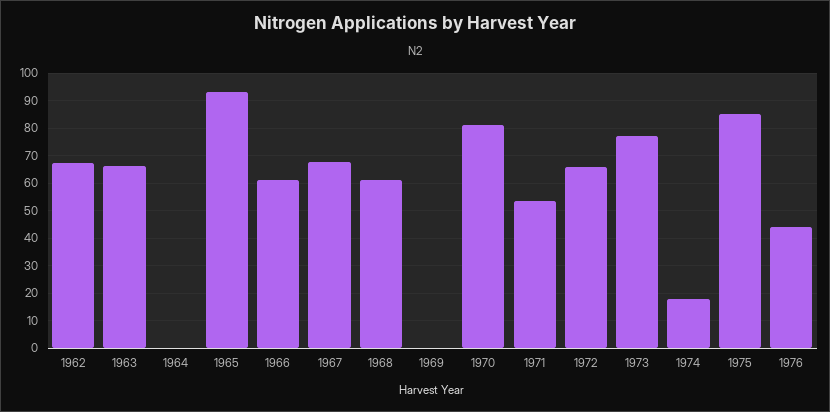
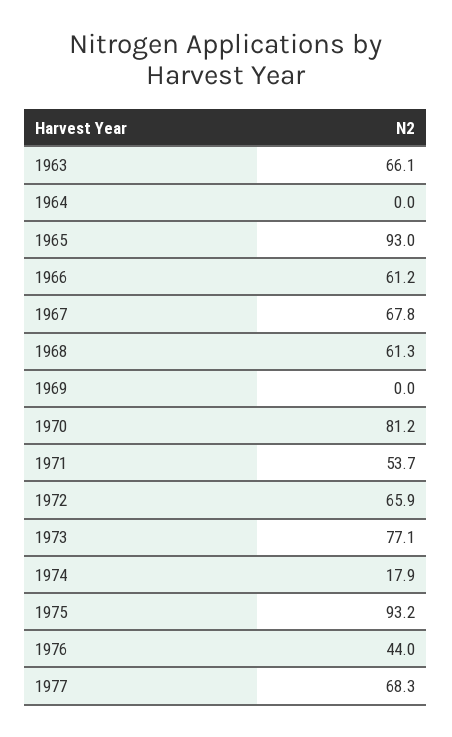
1962: 67.5 -> none
1975: 85 -> 93.2
1977: none -> 68.3

